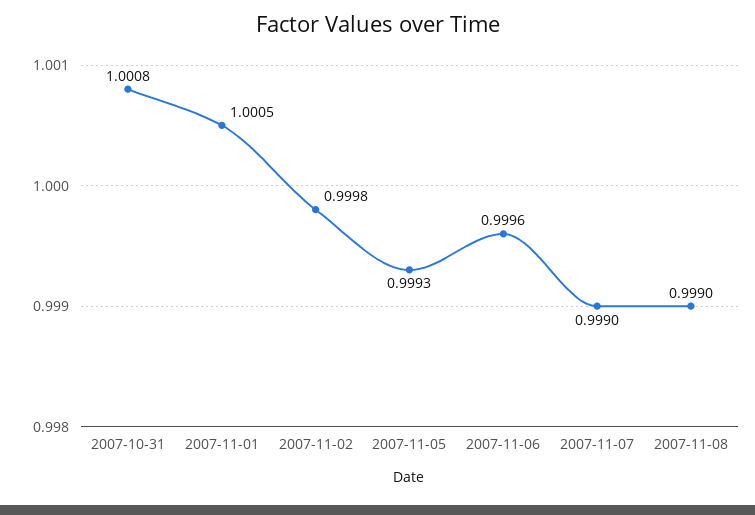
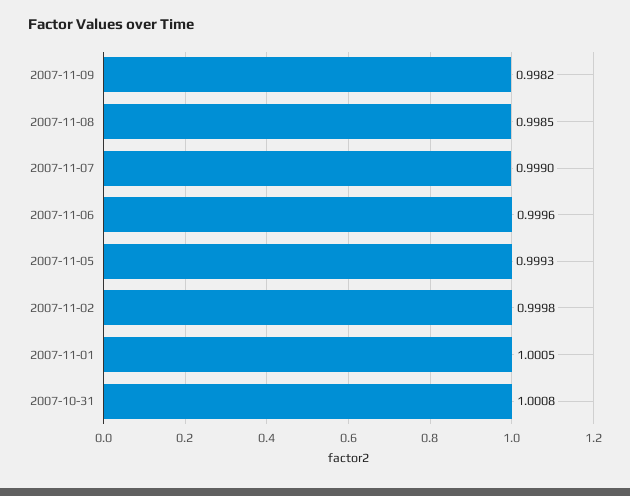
2007-11-08: 0.999 -> 0.9985
2007-11-09: none -> 0.9982

